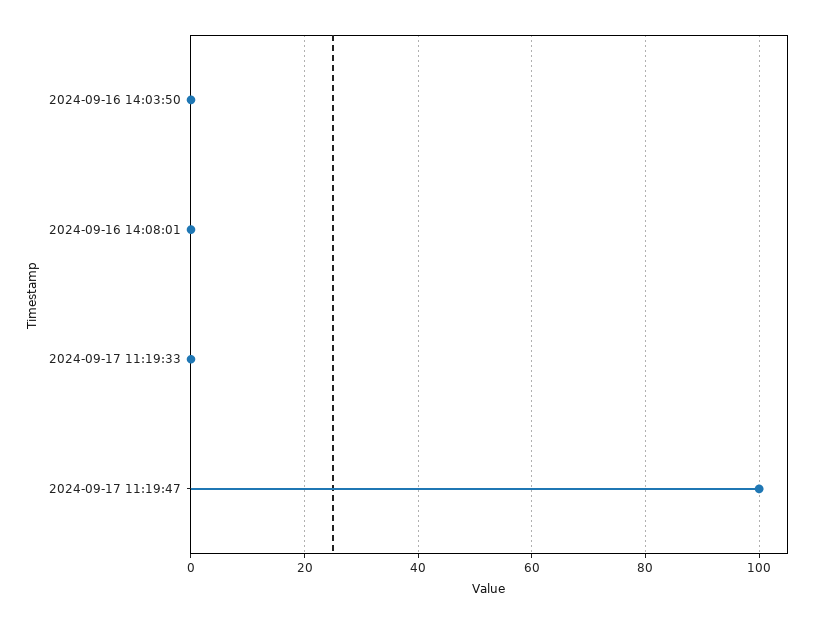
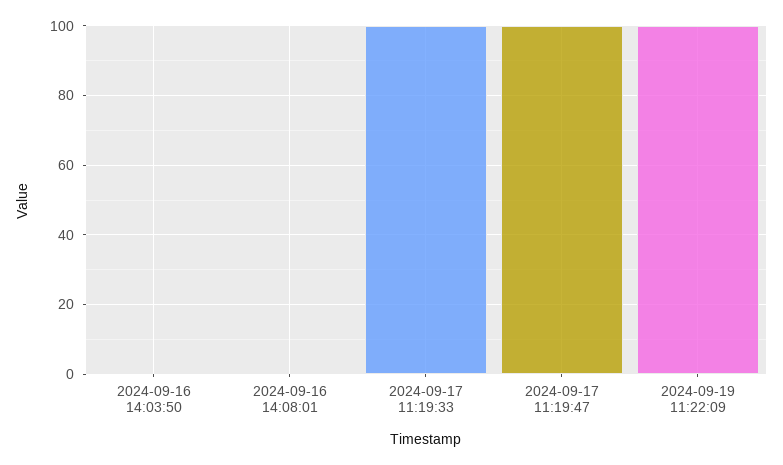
2024-09-17 11:19:33: 0 -> 100
2024-09-19 11:22:09: none -> 100

